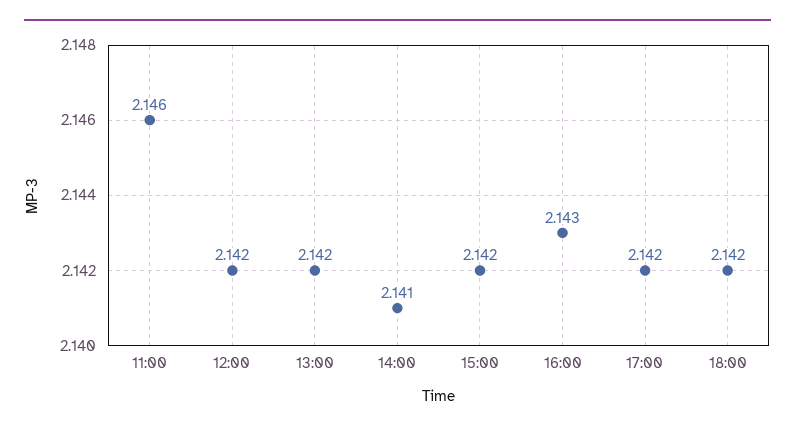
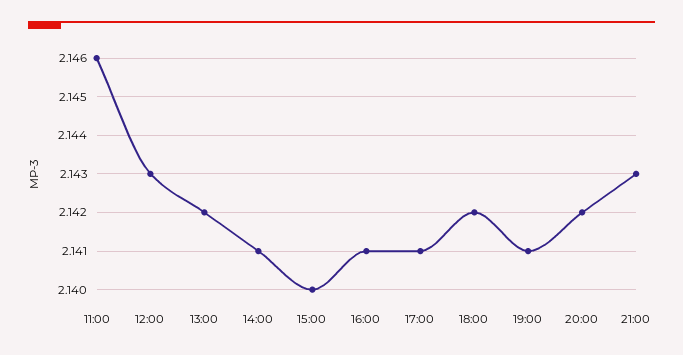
12:00: 2.142 -> 2.143
15:00: 2.142 -> 2.14
16:00: 2.143 -> 2.141
17:00: 2.142 -> 2.141
19:00: none -> 2.141
20:00: none -> 2.142
21:00: none -> 2.143

